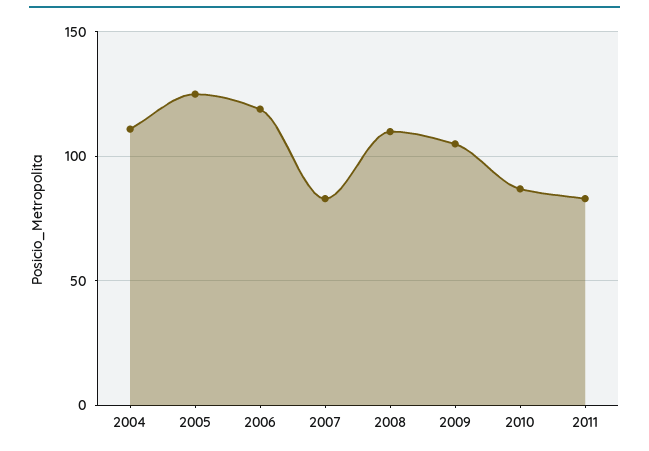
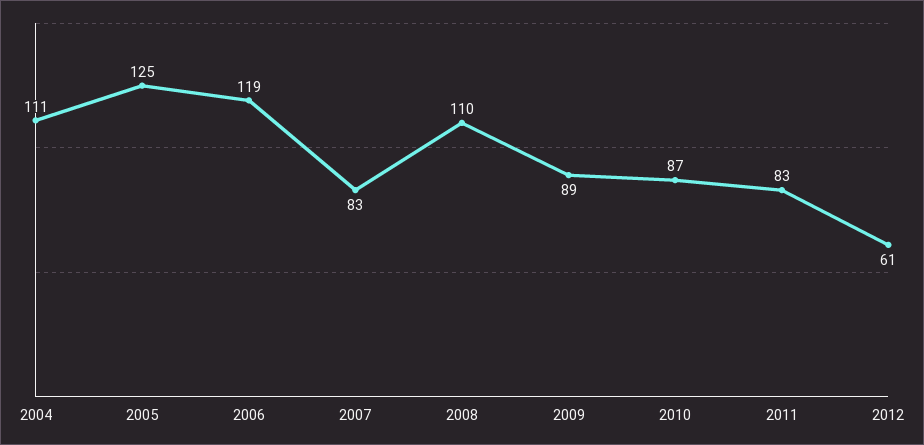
2009: 105 -> 89
2012: none -> 61

